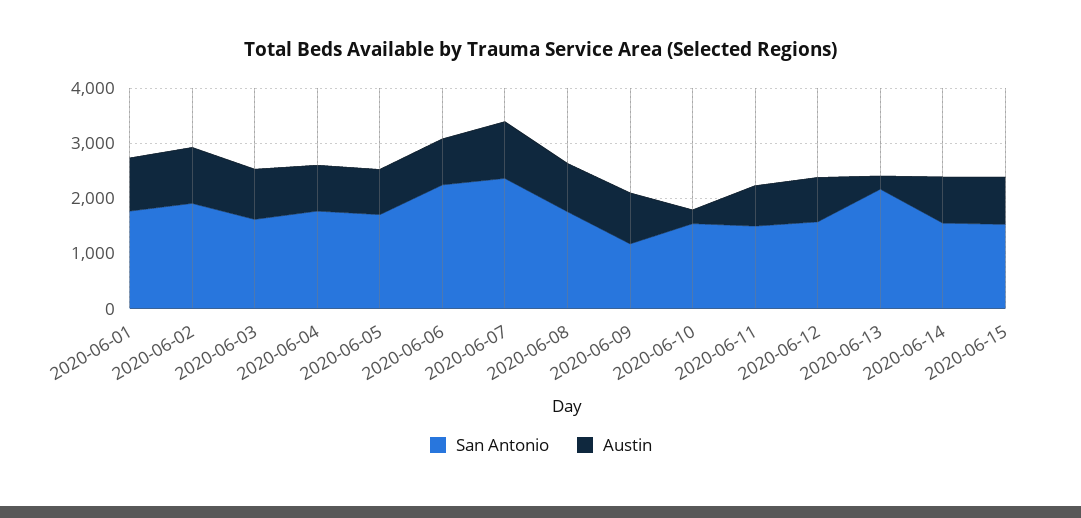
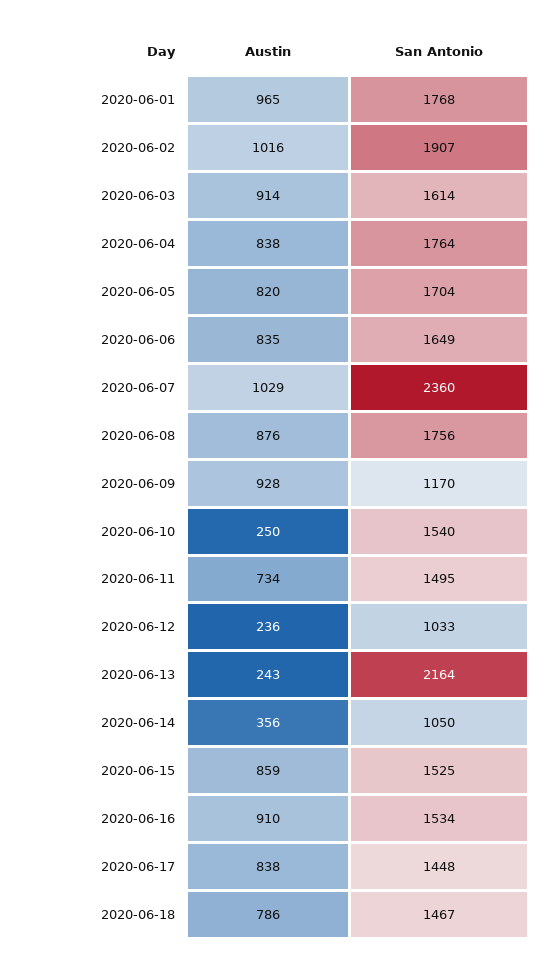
San Antonio, 2020-06-06: 2200 -> 1649
San Antonio, 2020-06-12: 1600 -> 1033
Austin, 2020-06-12: 800 -> 236
San Antonio, 2020-06-14: 1600 -> 1050
Austin, 2020-06-14: 800 -> 356
Austin, 2020-06-16: none -> 910
San Antonio, 2020-06-16: none -> 1534
Austin, 2020-06-17: none -> 838
San Antonio, 2020-06-17: none -> 1448
Austin, 2020-06-18: none -> 786
San Antonio, 2020-06-18: none -> 1467

